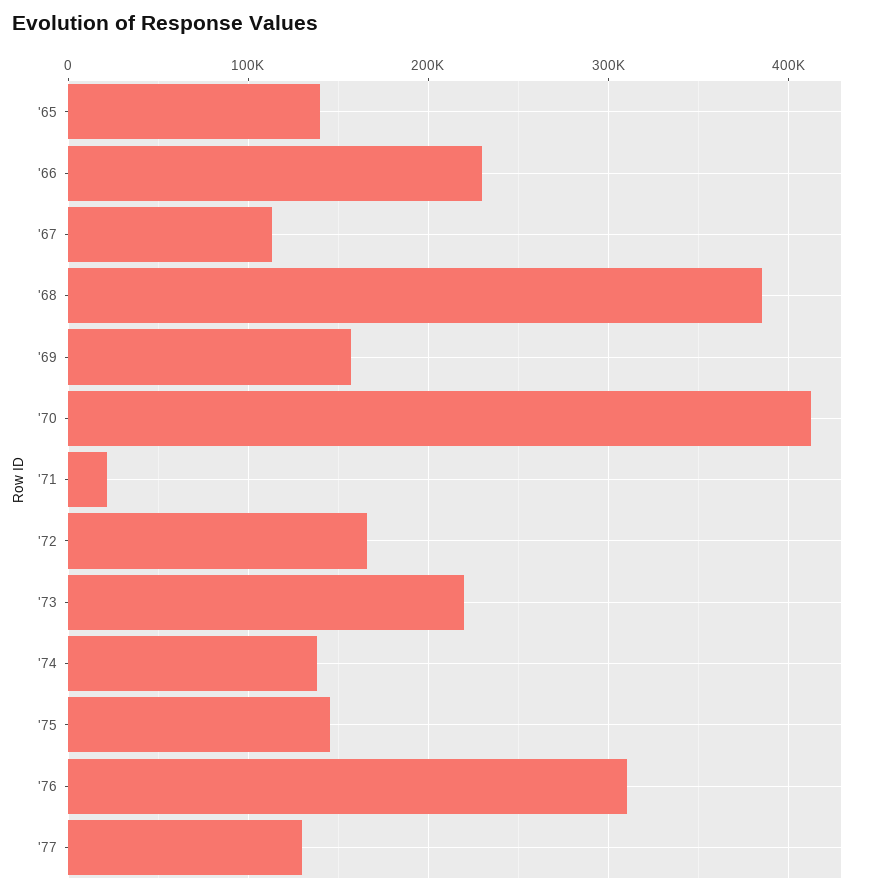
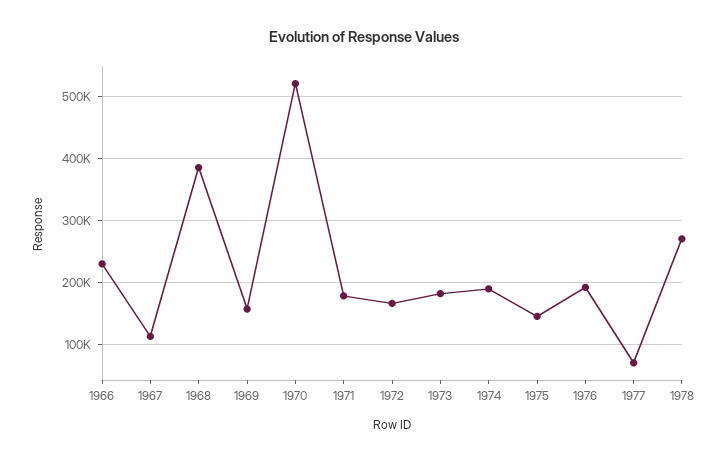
'65: 140000 -> none
'70: 410000 -> 520000
'71: 20000 -> 180000
'73: 220000 -> 180000
'74: 140000 -> 190000
'76: 310000 -> 190000
'77: 130000 -> 70000
1978: none -> 270000

